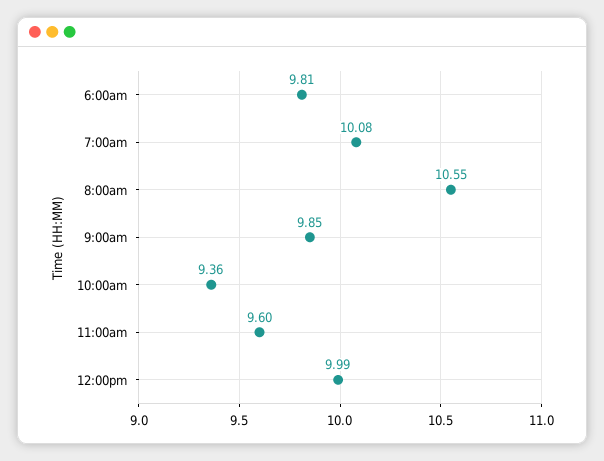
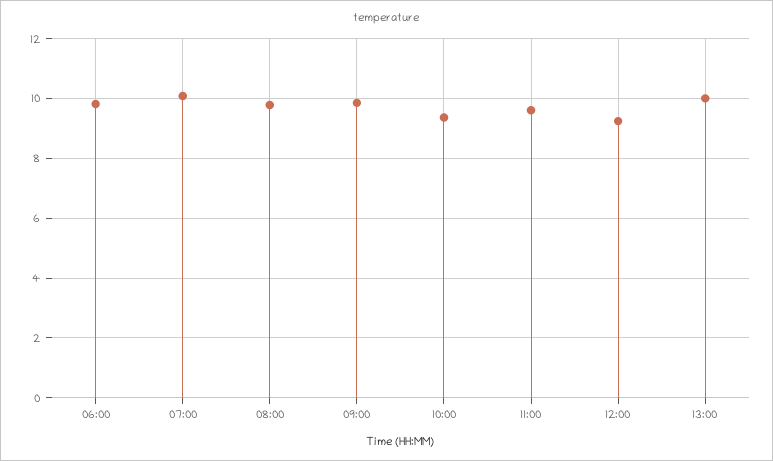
8:00am: 10.55 -> 9.75
12:00pm: 9.99 -> 9.25
13:00: none -> 10

